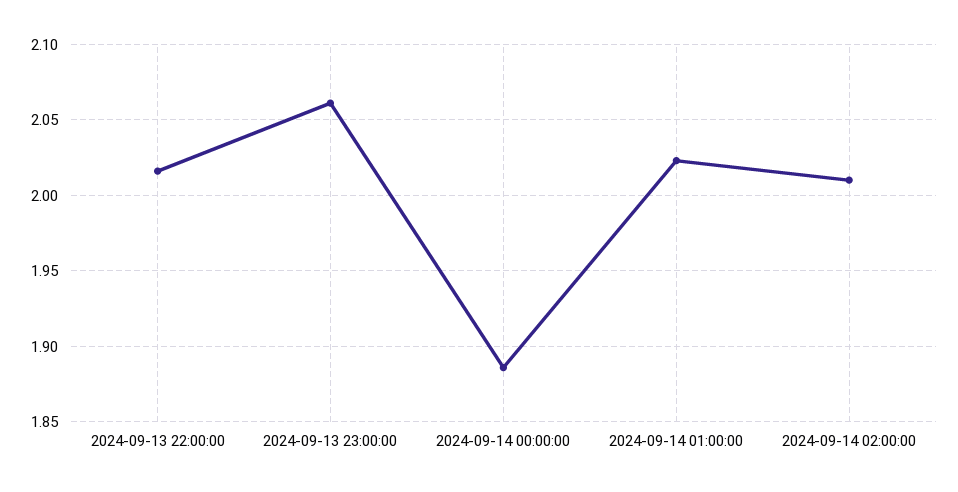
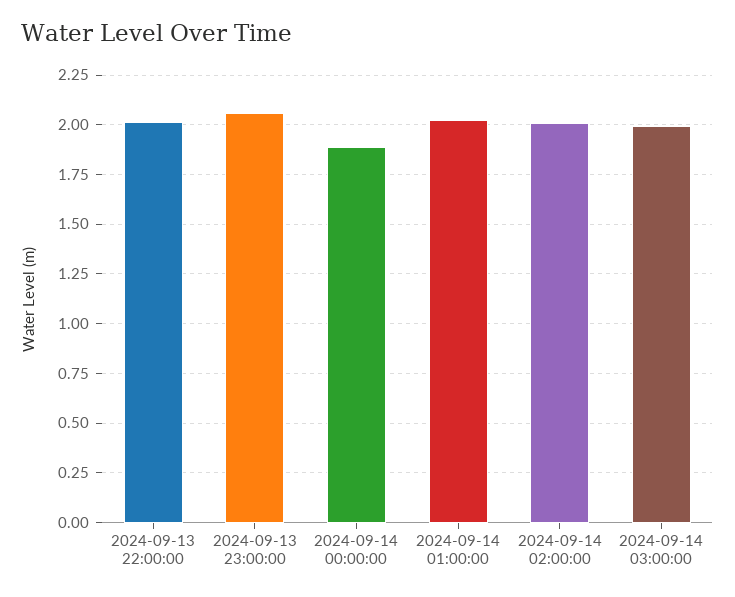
2024-09-14 03:00:00: none -> 2

